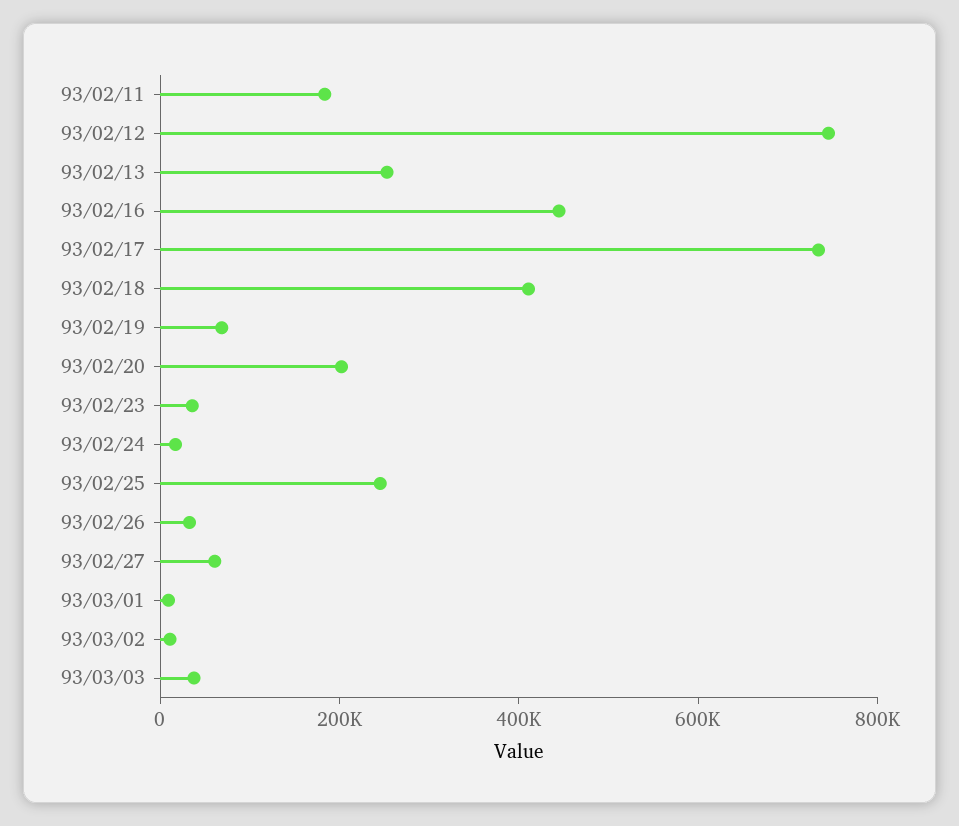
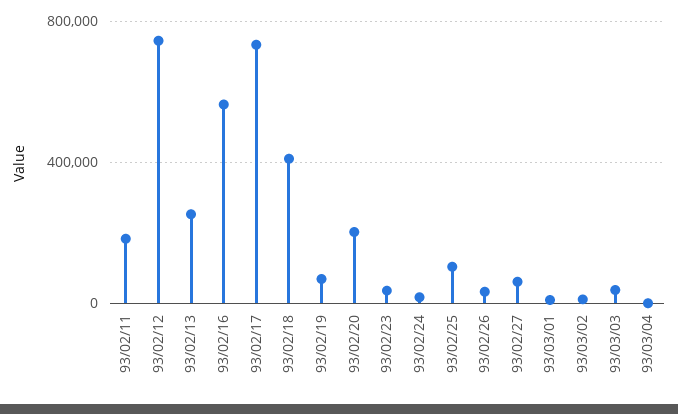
93/02/16: 450000 -> 550000
93/02/25: 250000 -> 100000
93/03/04: none -> 0

